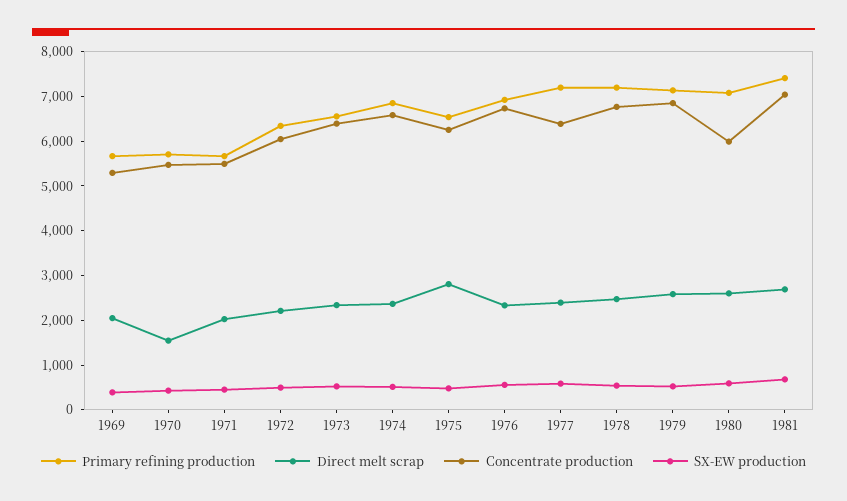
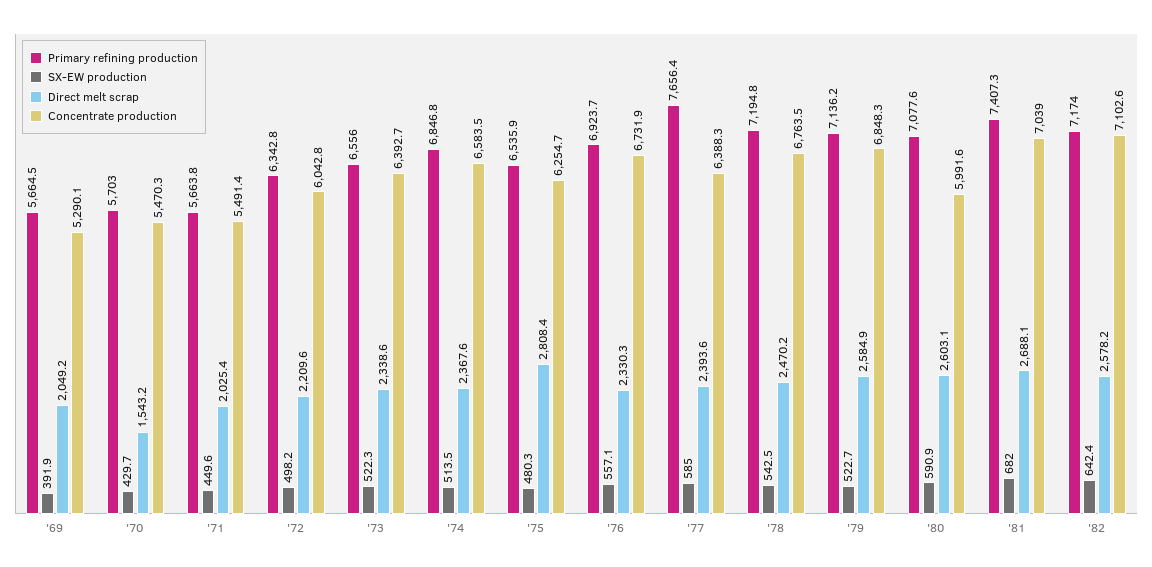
Primary refining production, 1977: 7200 -> 7656.4
Primary refining production, '82: none -> 7174
SX-EW production, '82: none -> 642.4
Direct melt scrap, '82: none -> 2578.2
Concentrate production, '82: none -> 7102.6

